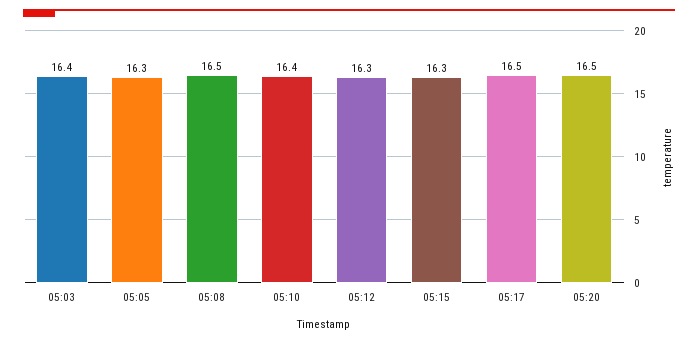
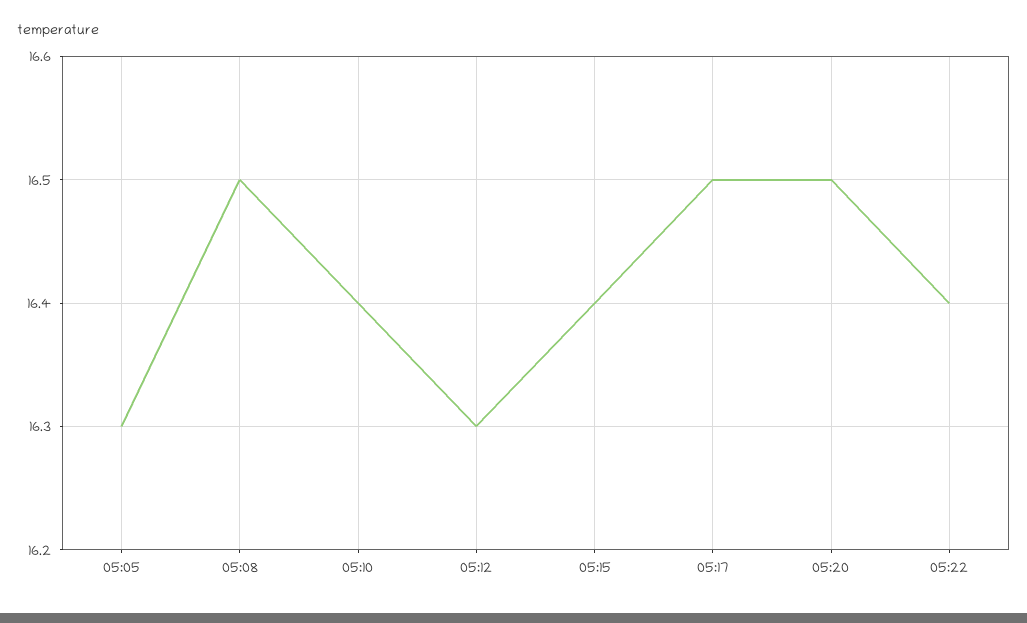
05:03: 16.4 -> none
05:15: 16.3 -> 16.4
05:22: none -> 16.4

